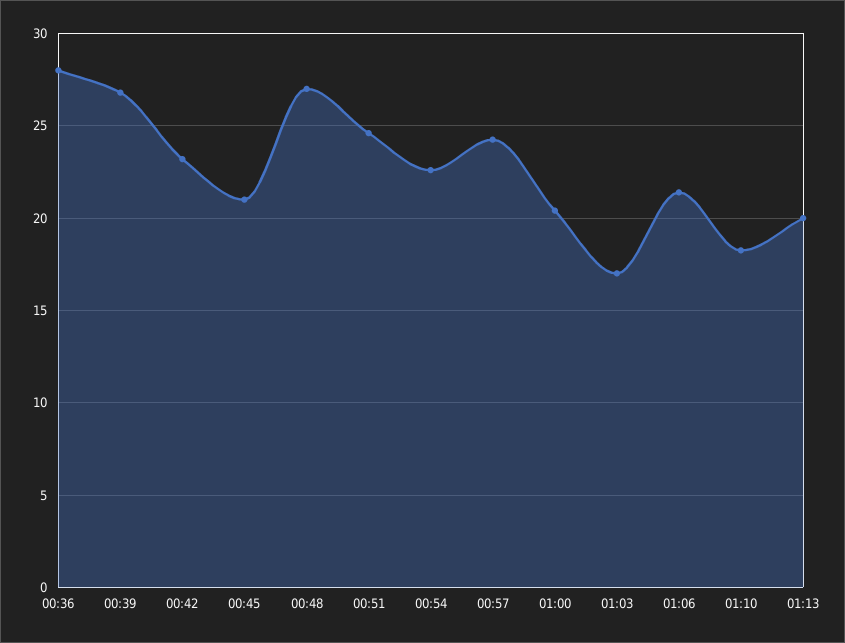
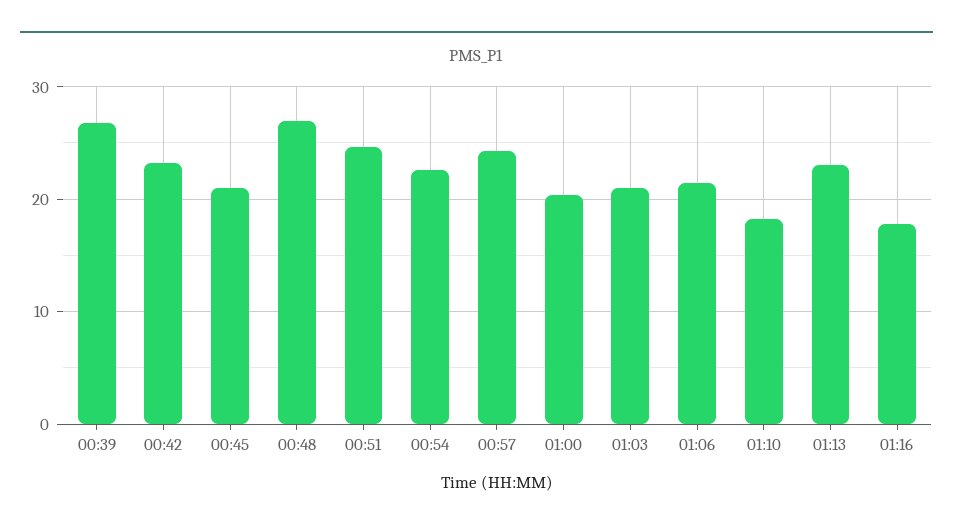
00:36: 28 -> none
01:03: 17 -> 21
01:13: 20 -> 23
01:16: none -> 18

